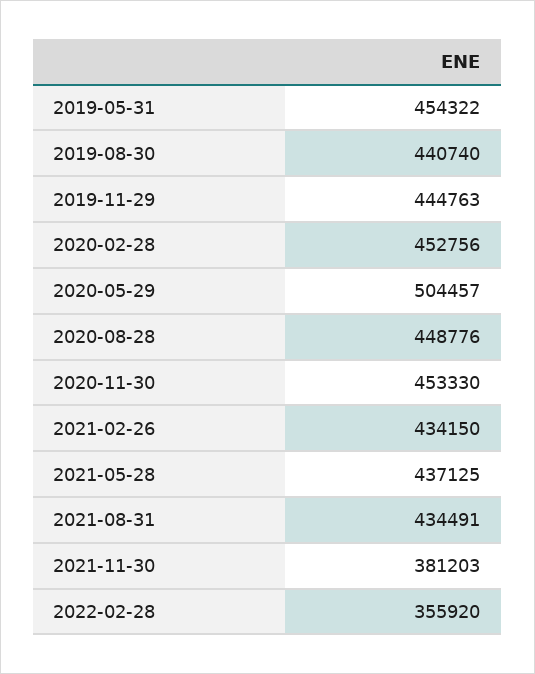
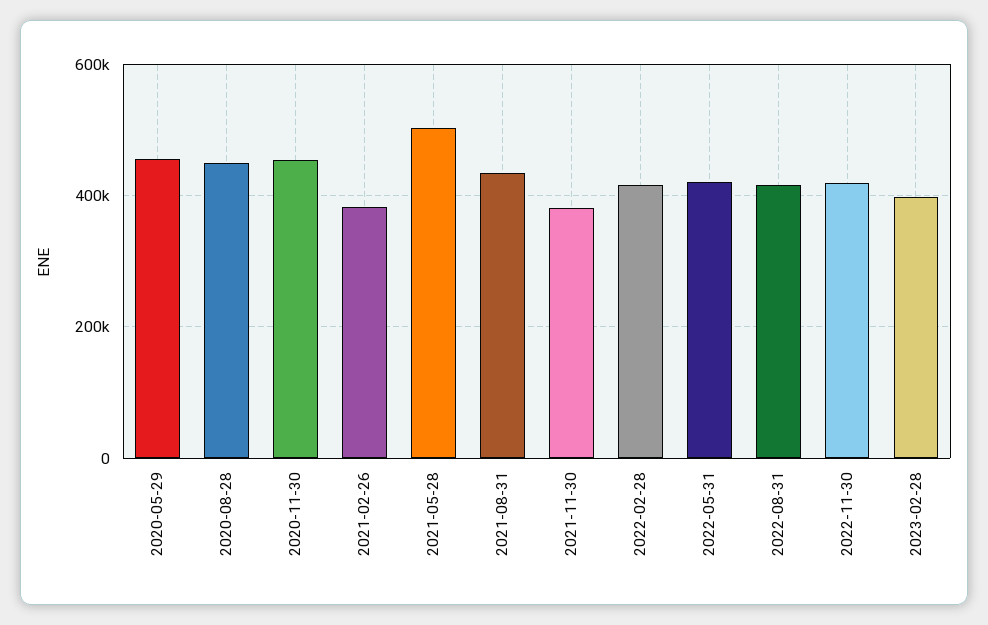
2019-05-31: 454322 -> none
2019-08-30: 440740 -> none
2019-11-29: 444763 -> none
2020-02-28: 452756 -> none
2020-05-29: 504457 -> 460000
2021-02-26: 434150 -> 380000
2021-05-28: 437125 -> 500000
2022-02-28: 355920 -> 420000
2022-05-31: none -> 420000
2022-08-31: none -> 420000
2022-11-30: none -> 420000
2023-02-28: none -> 400000

